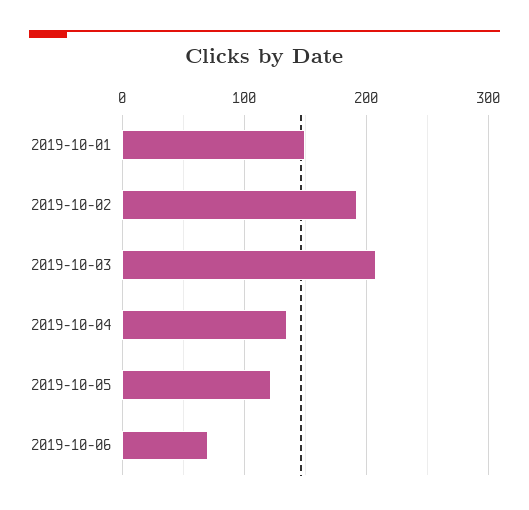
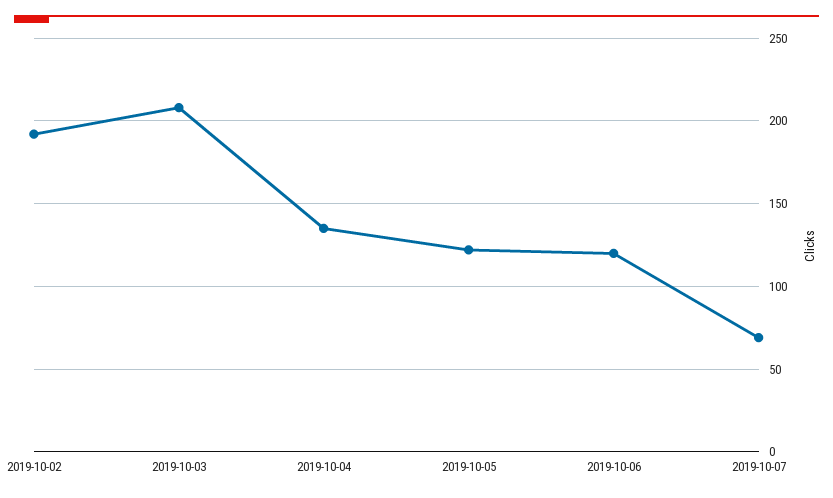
2019-10-01: 150 -> none
2019-10-06: 70 -> 120
2019-10-07: none -> 70

